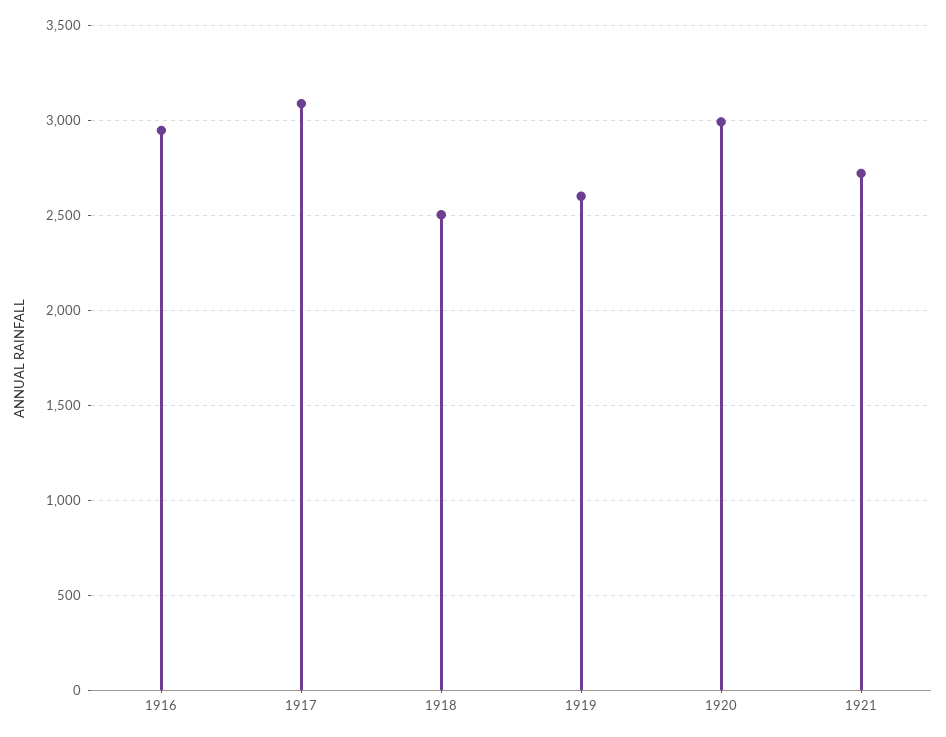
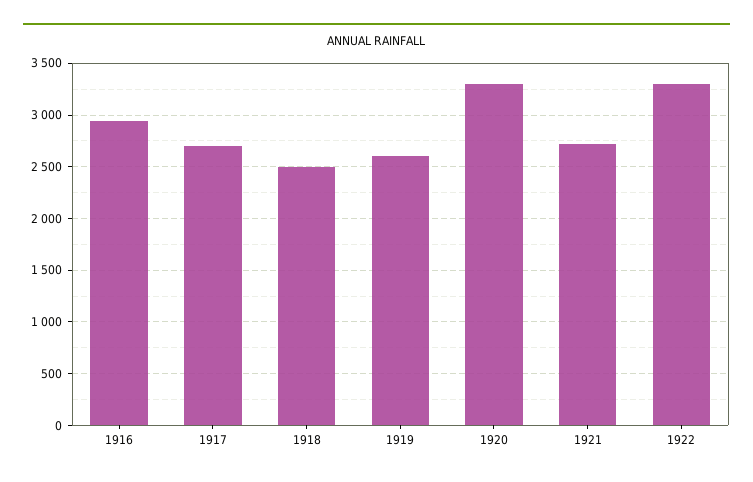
1917: 3100 -> 2700
1920: 3000 -> 3300
1922: none -> 3300

